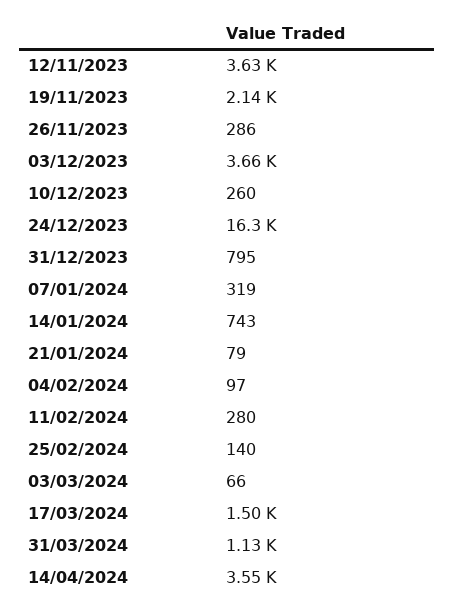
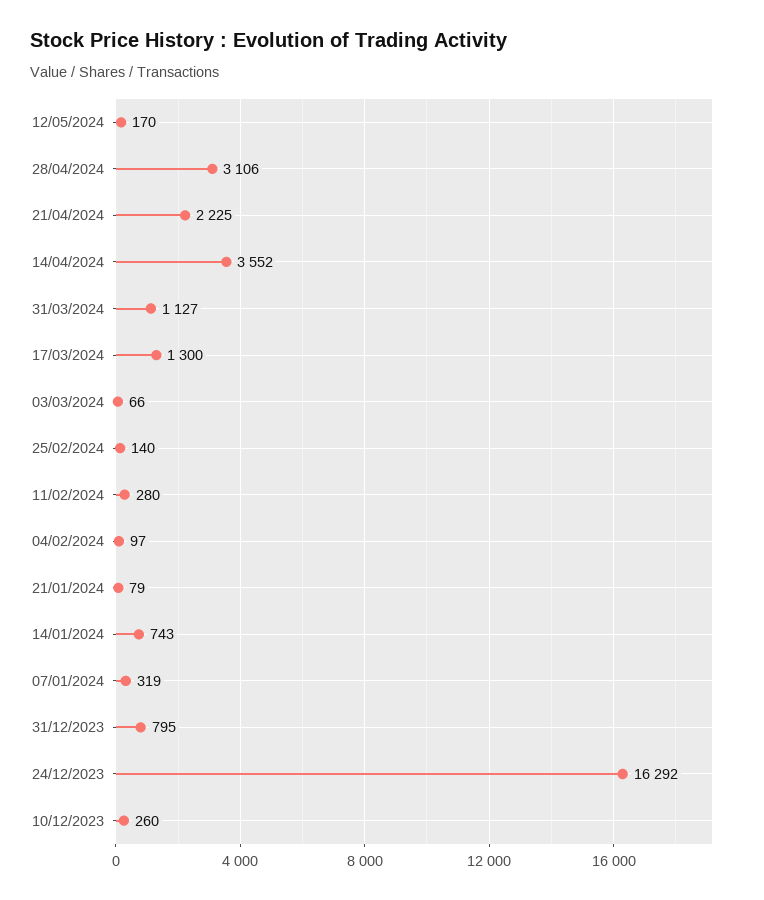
12/11/2023: 3630 -> none
19/11/2023: 2140 -> none
26/11/2023: 286 -> none
03/12/2023: 3660 -> none
17/03/2024: 1500 -> 1300
12/05/2024: none -> 170
28/04/2024: none -> 3106
21/04/2024: none -> 2225

